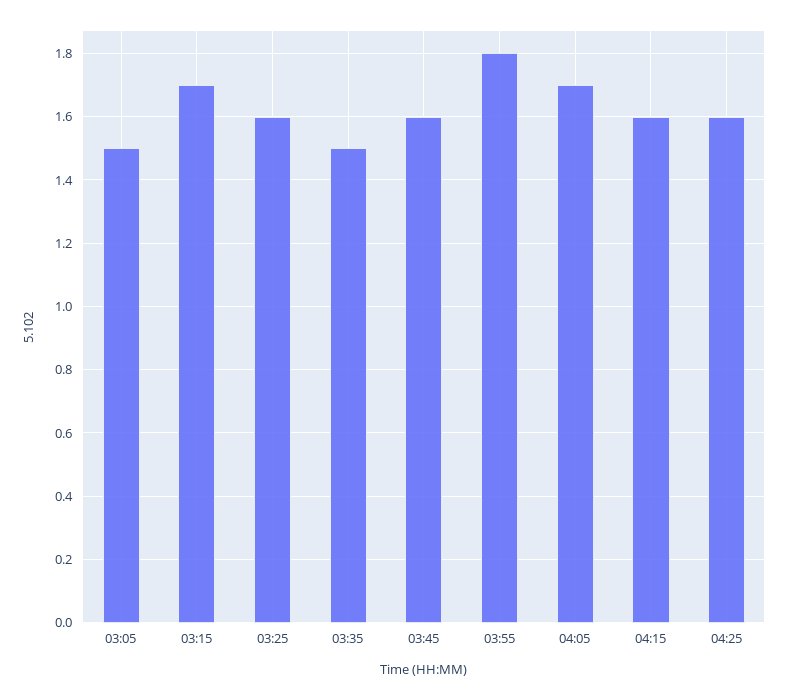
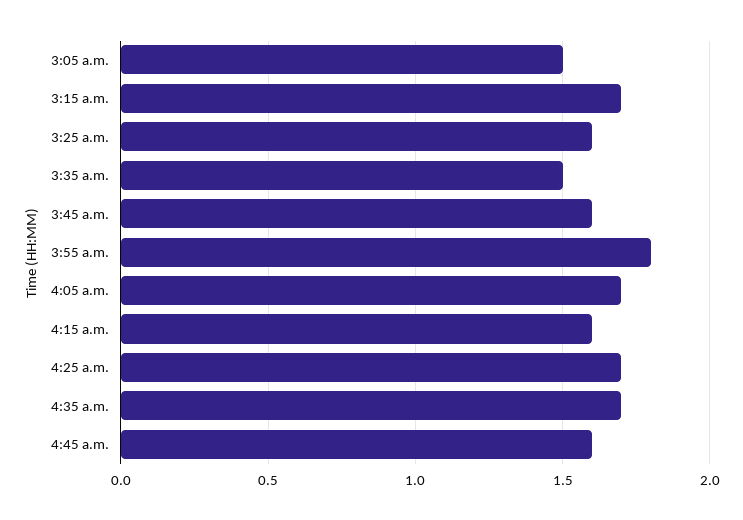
04:25: 1.6 -> 1.7
4:35 a.m.: none -> 1.7
4:45 a.m.: none -> 1.6

